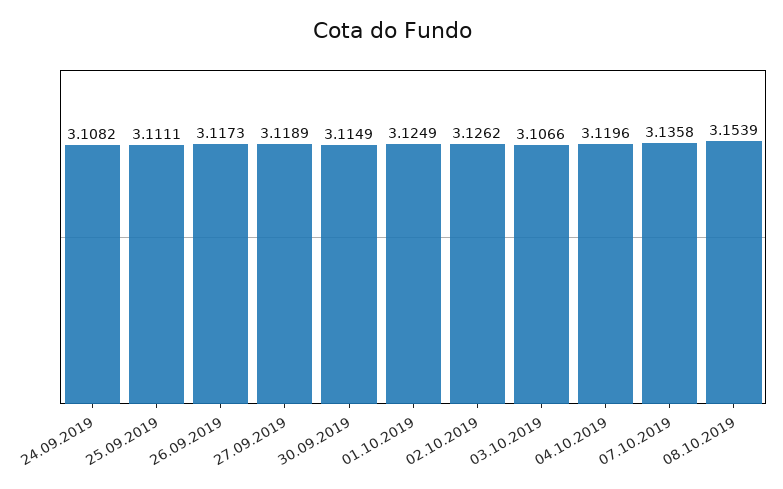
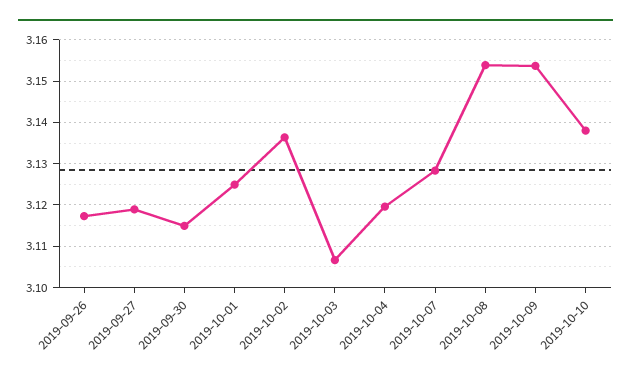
24.09.2019: 3.1082 -> none
25.09.2019: 3.1111 -> none
02.10.2019: 3.1262 -> 3.136
07.10.2019: 3.1358 -> 3.128
2019-10-09: none -> 3.154
2019-10-10: none -> 3.138

